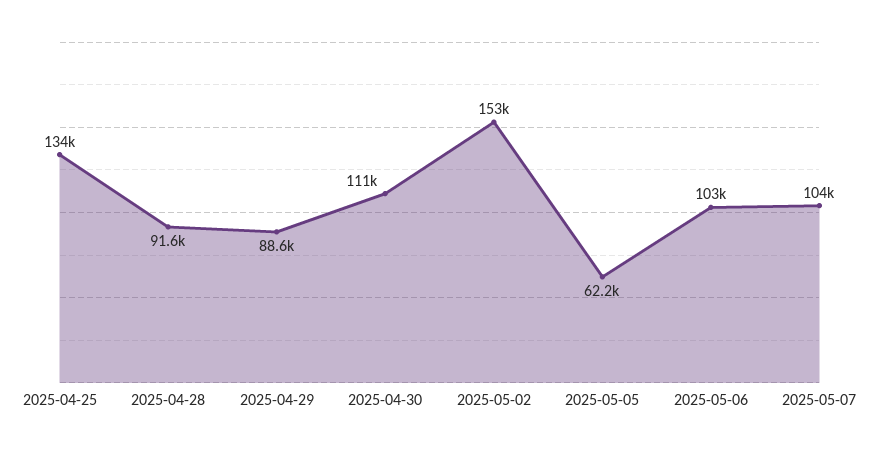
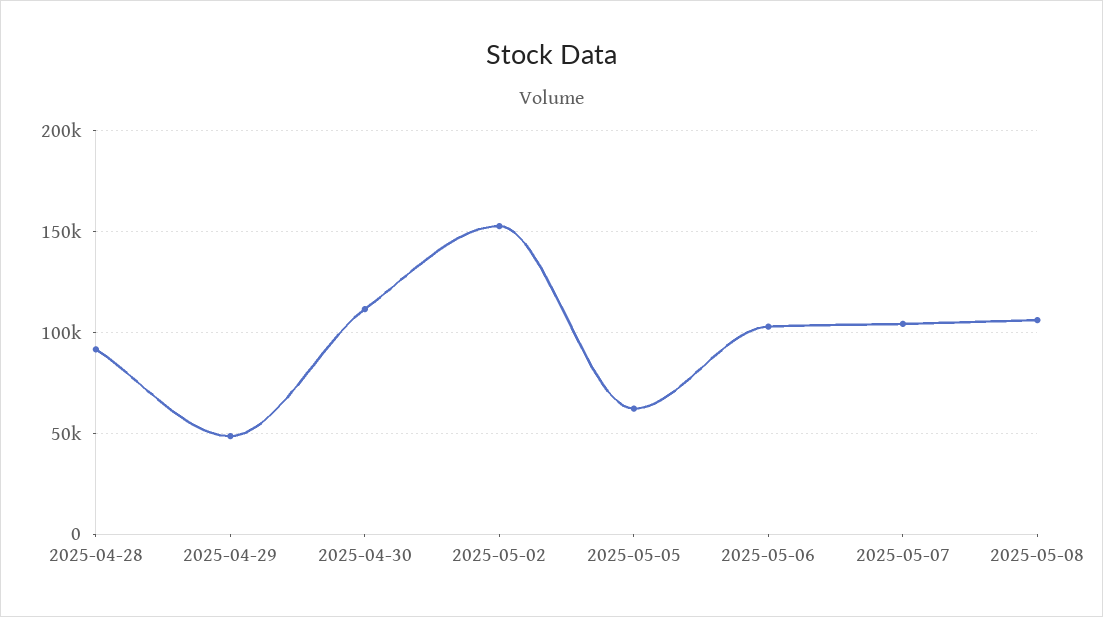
2025-04-25: 134000 -> none
2025-04-29: 88600 -> 50000
2025-05-08: none -> 105000

